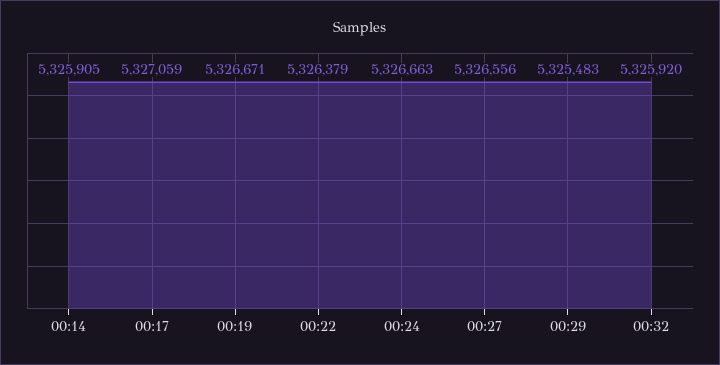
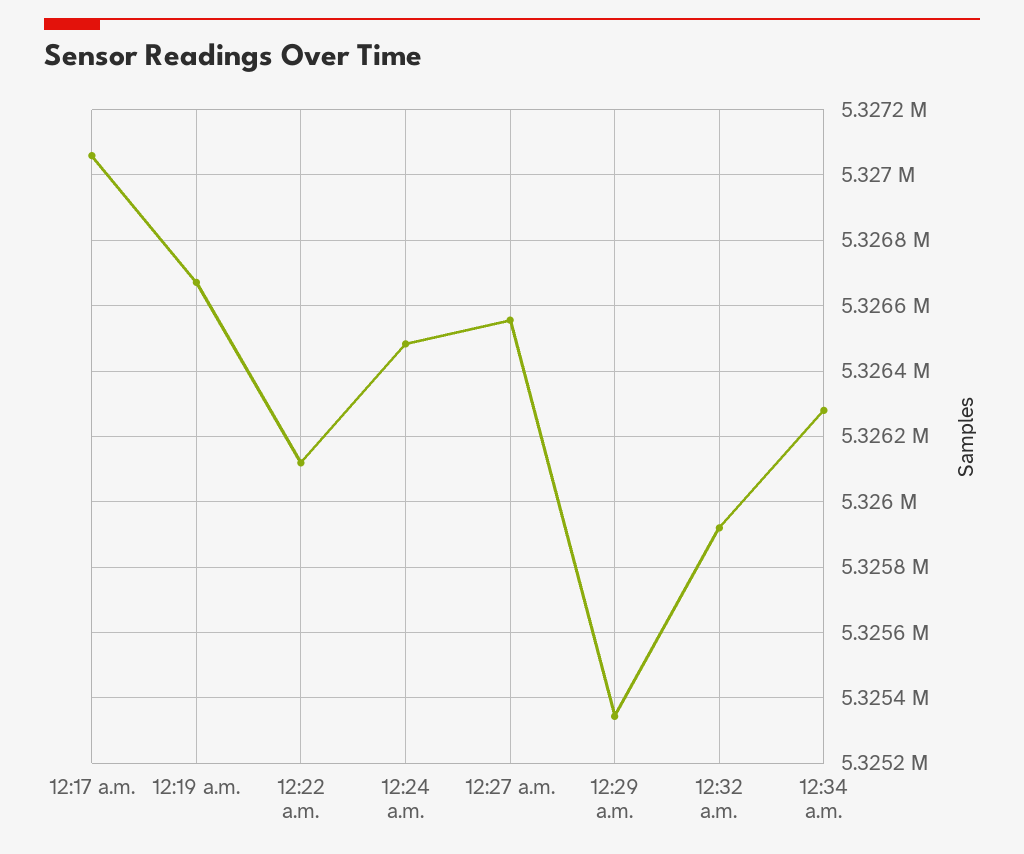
00:14: 5325905 -> none
00:22: 5326379 -> 5326120
00:24: 5326663 -> 5326480
00:29: 5325483 -> 5325340
12:34 a.m.: none -> 5326280

